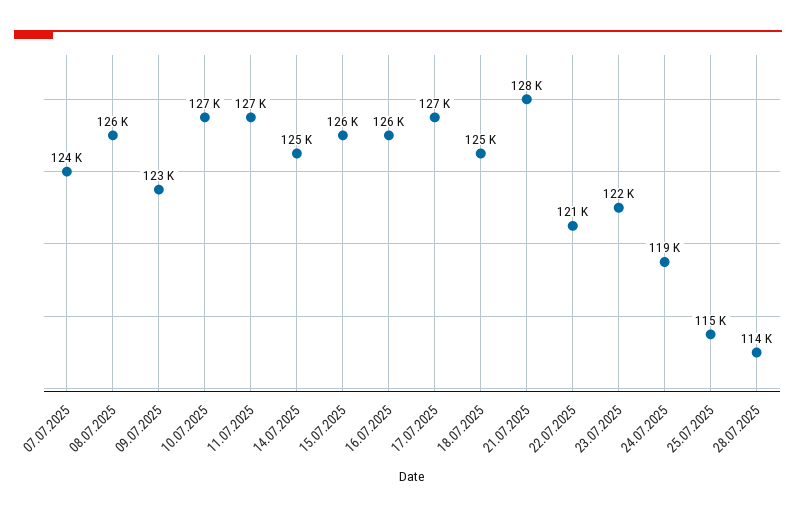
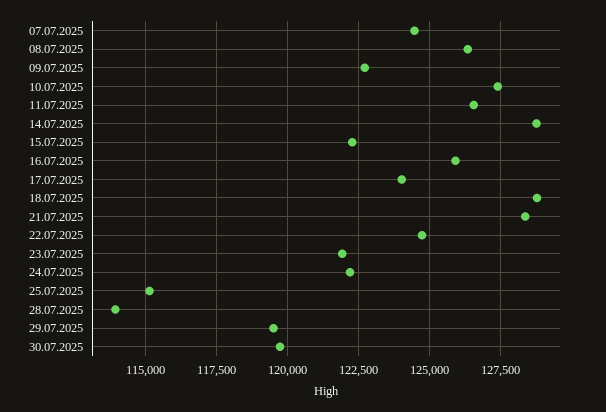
14.07.2025: 125000 -> 128750
15.07.2025: 126000 -> 122250
17.07.2025: 127000 -> 124000
18.07.2025: 125000 -> 128750
22.07.2025: 121000 -> 124750
24.07.2025: 119000 -> 122250
29.07.2025: none -> 119500
30.07.2025: none -> 119750

